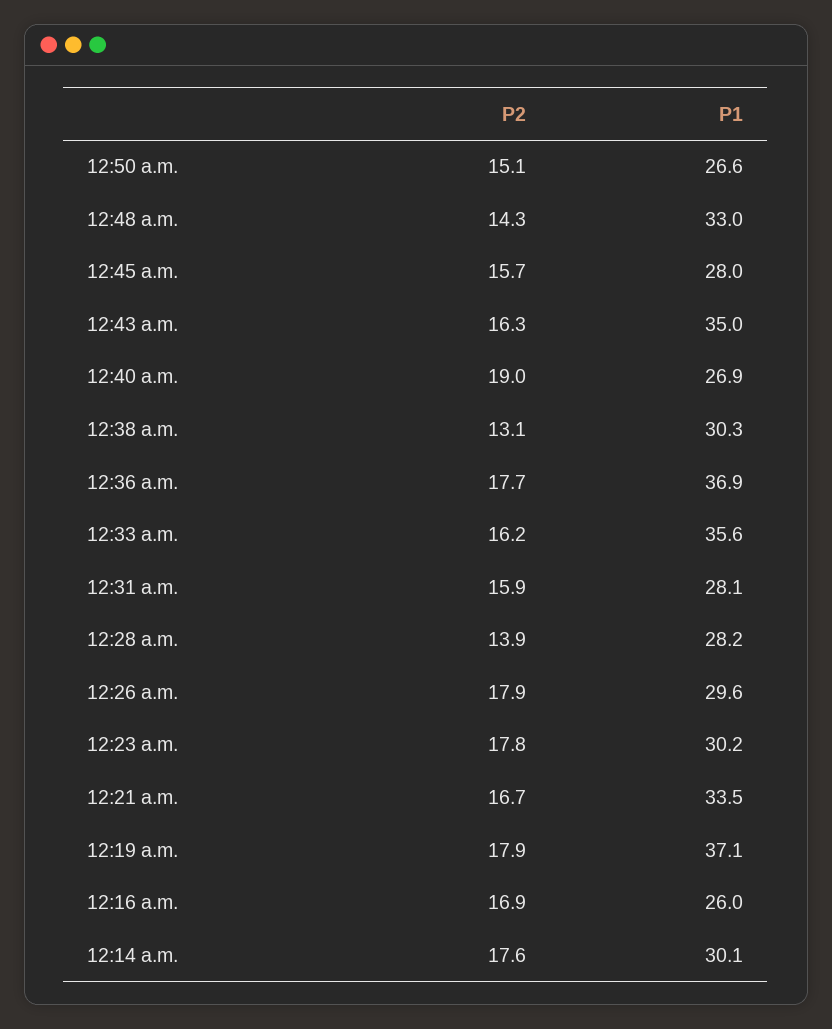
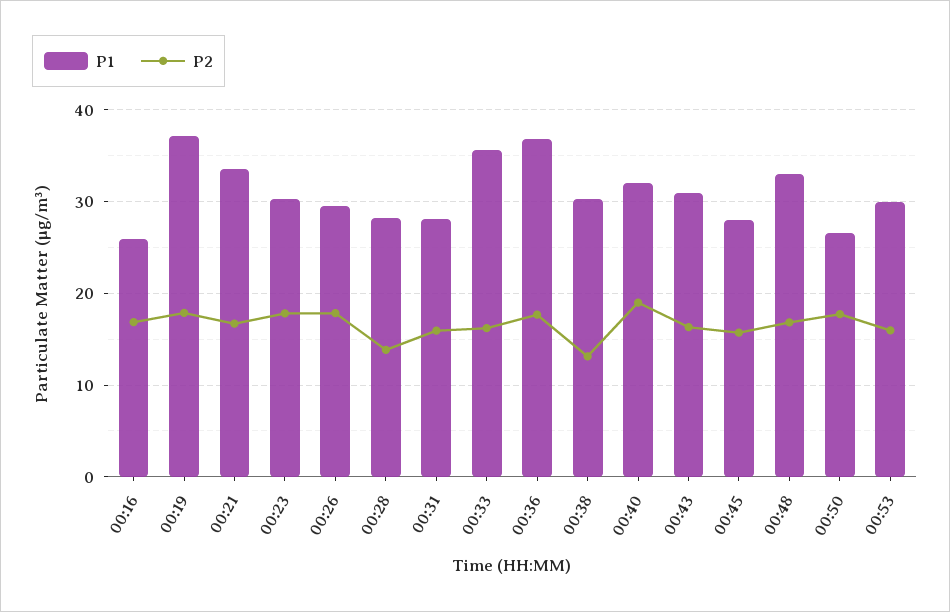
P2, 12:50 a.m.: 15.1 -> 18
P2, 12:48 a.m.: 14.3 -> 17
P1, 12:43 a.m.: 35 -> 31
P1, 12:40 a.m.: 26.9 -> 32
P2, 12:14 a.m.: 17.6 -> none
P1, 12:14 a.m.: 30.1 -> none
P1, 00:53: none -> 30
P2, 00:53: none -> 16

